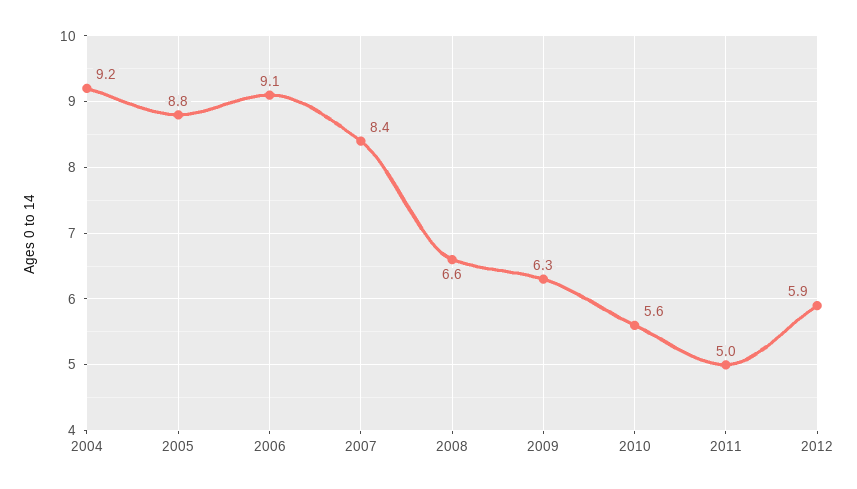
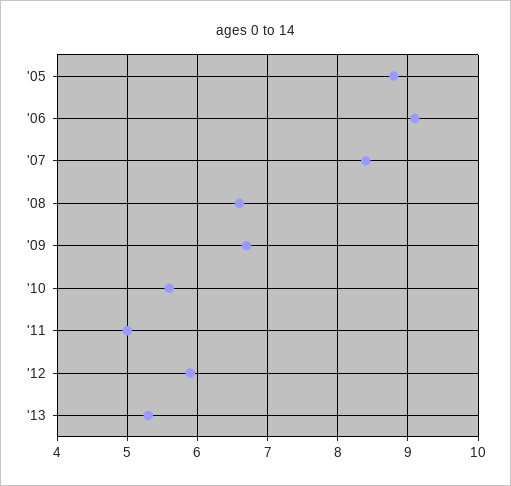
2004: 9.2 -> none
2009: 6.3 -> 6.7
'13: none -> 5.3

